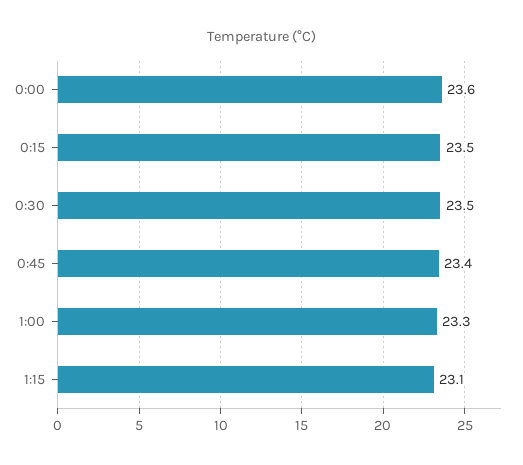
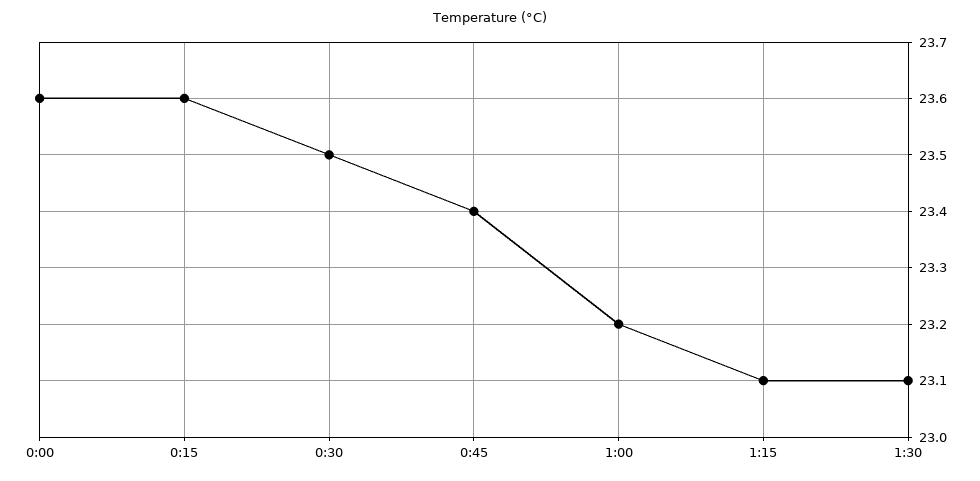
0:15: 23.5 -> 23.6
1:00: 23.3 -> 23.2
1:30: none -> 23.1

